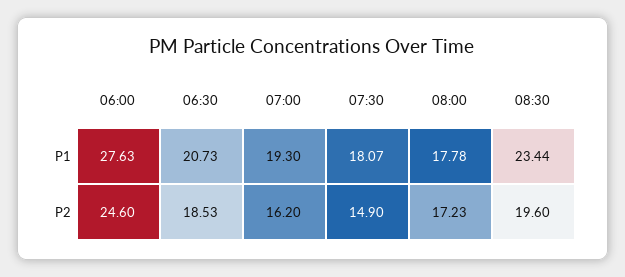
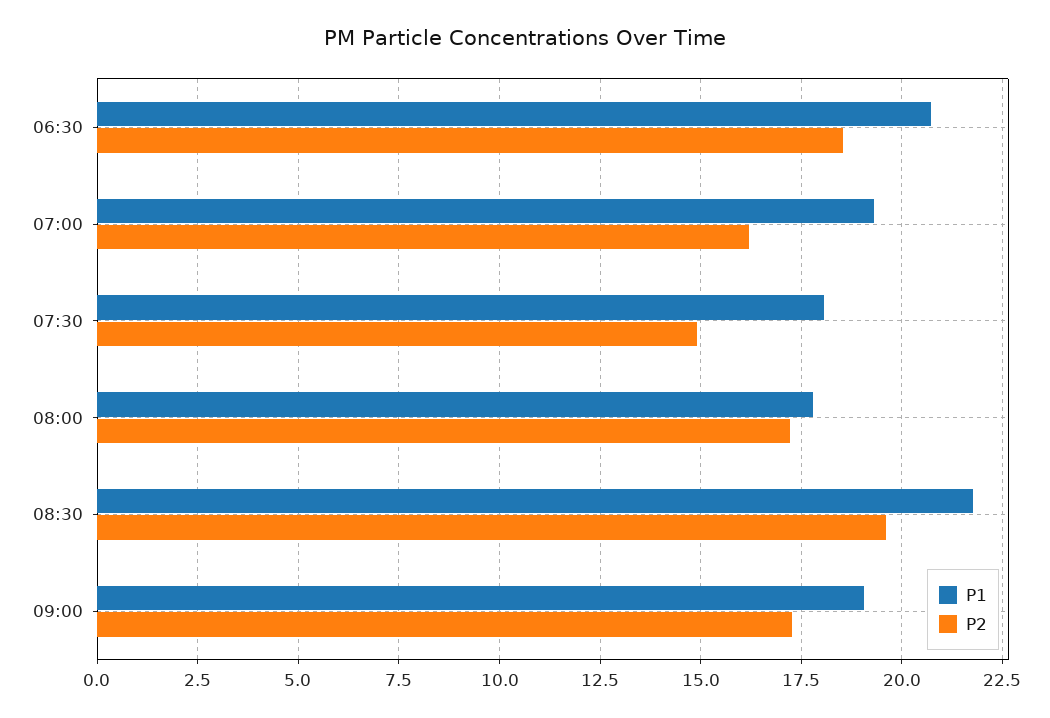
P1, 06:00: 27.63 -> none
P1, 08:30: 23.44 -> 21.75
P2, 06:00: 24.6 -> none
P1, 09:00: none -> 19
P2, 09:00: none -> 17.25

